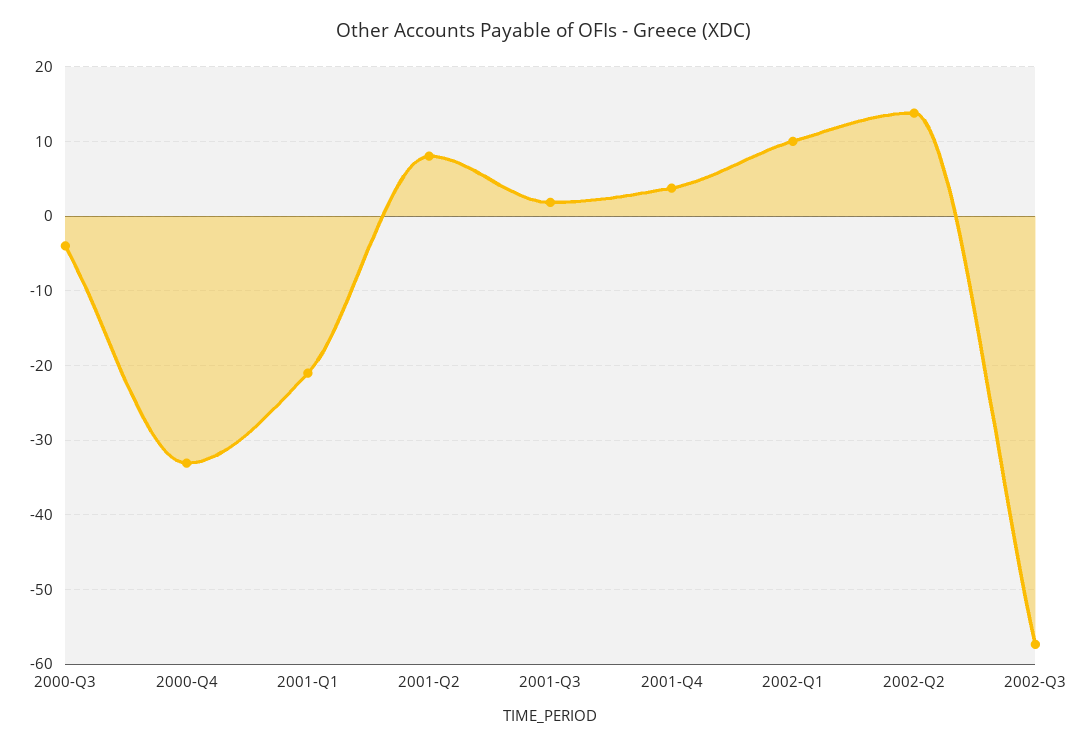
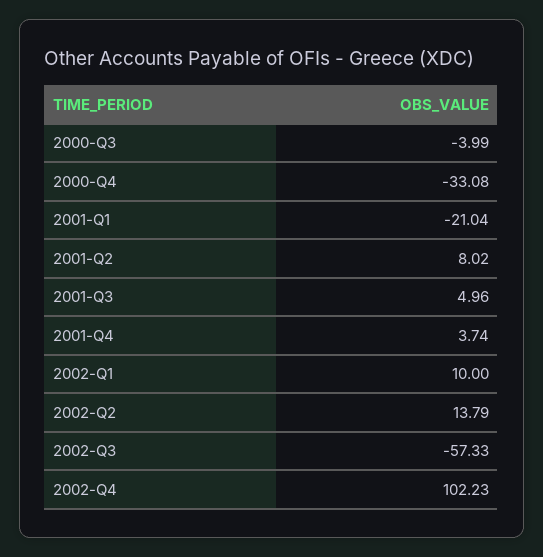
2001-Q3: 2 -> 4.96
2002-Q4: none -> 102.23

